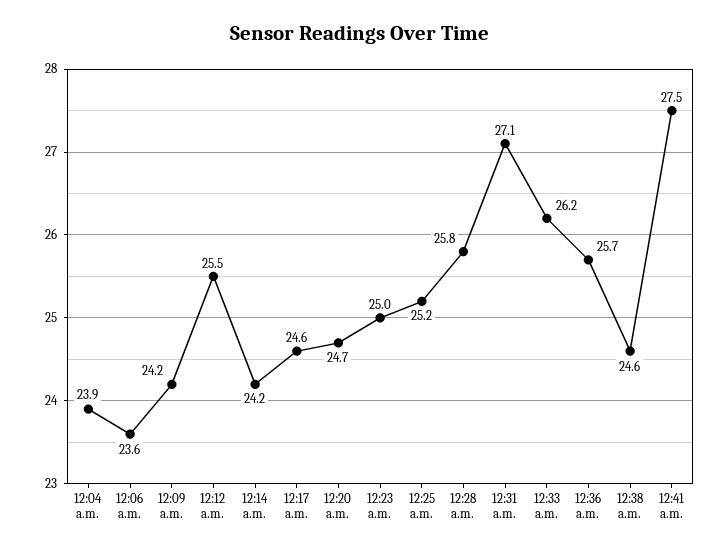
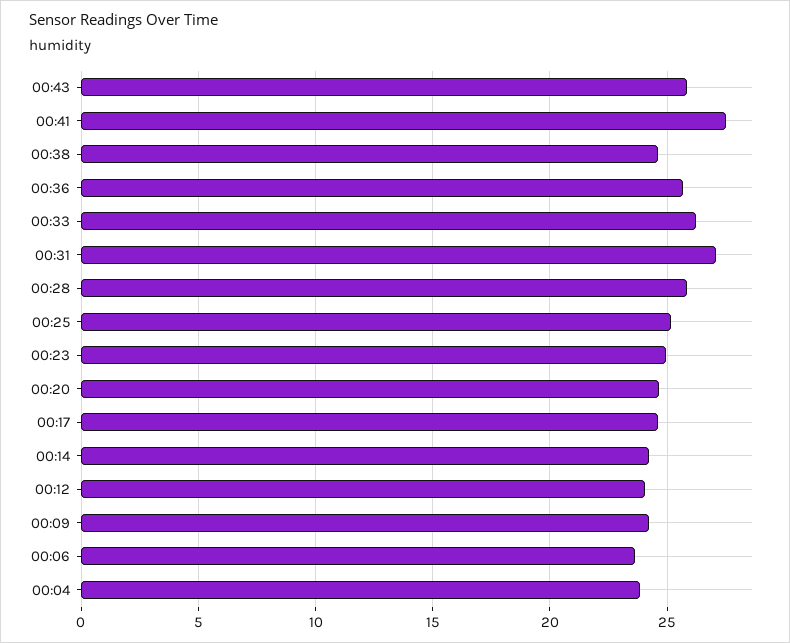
12:12 a.m.: 25.5 -> 24
00:43: none -> 26

